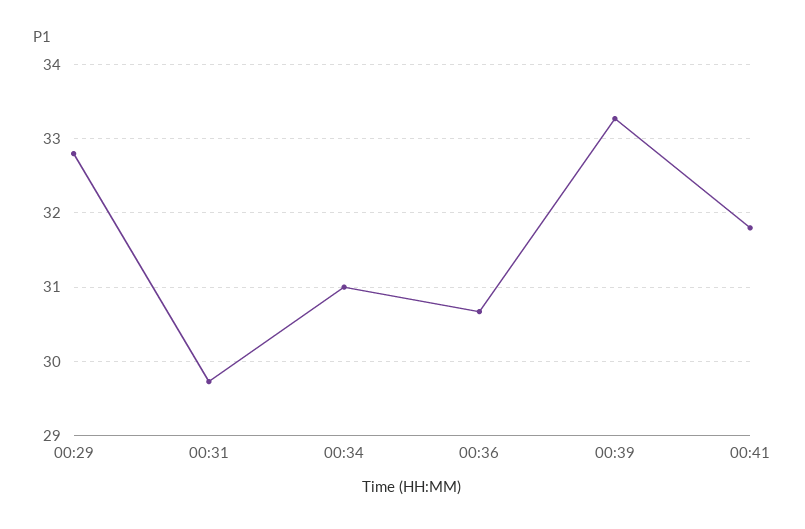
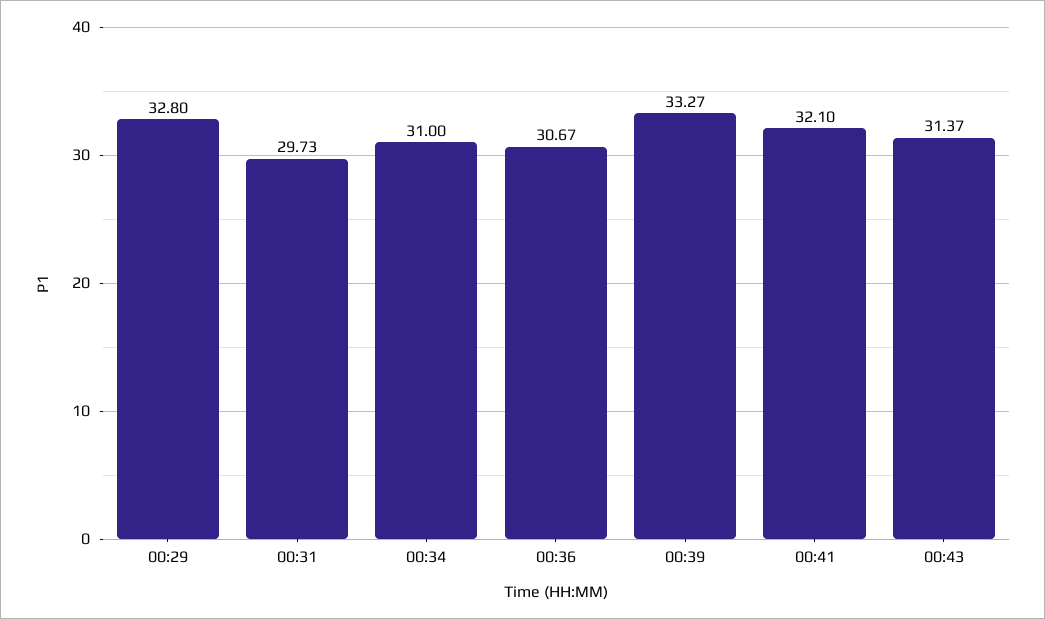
00:41: 31.8 -> 32.1
00:43: none -> 31.37

